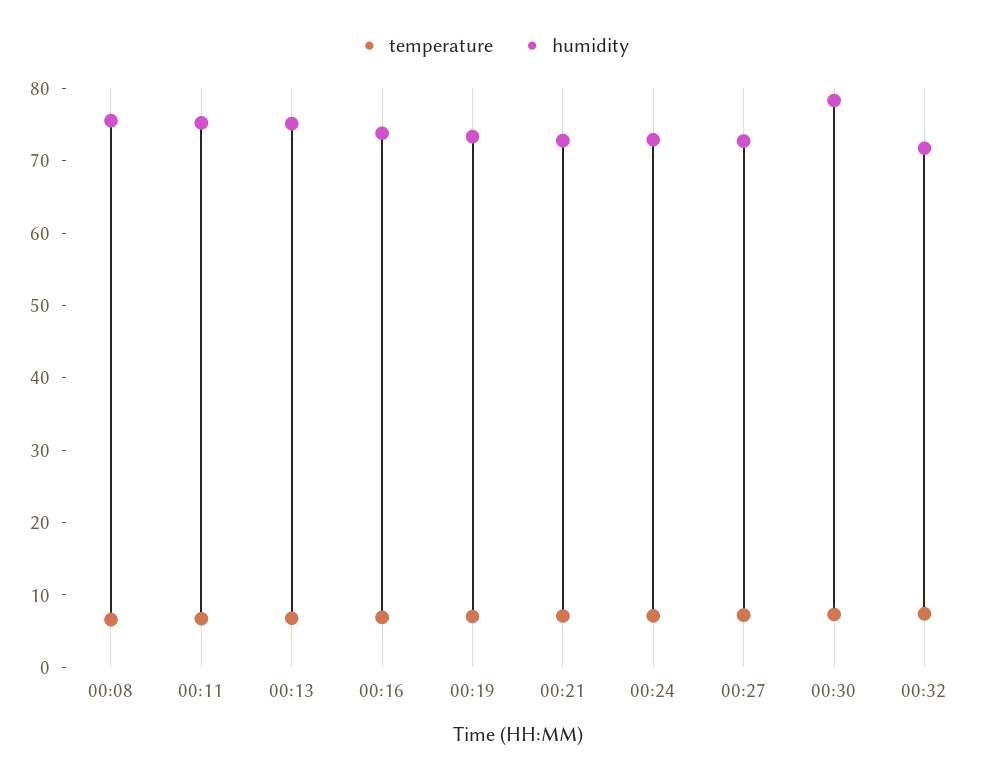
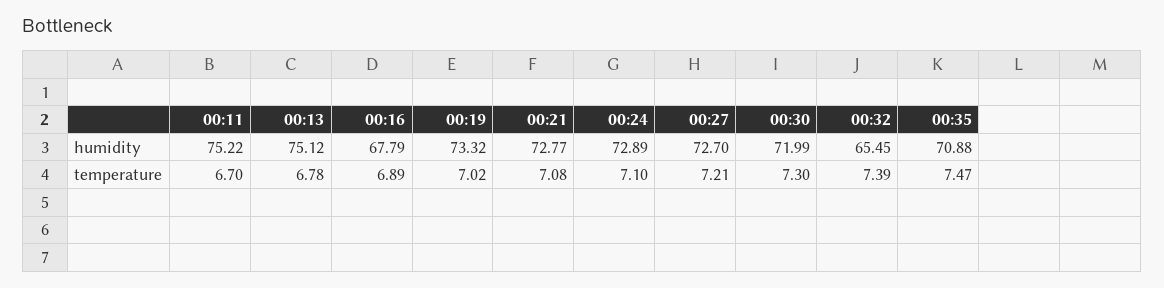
temperature, 00:08: 6 -> none
humidity, 00:08: 76 -> none
humidity, 00:16: 74 -> 67.79
humidity, 00:30: 78 -> 71.99
humidity, 00:32: 72 -> 65.45
humidity, 00:35: none -> 70.88
temperature, 00:35: none -> 7.47

